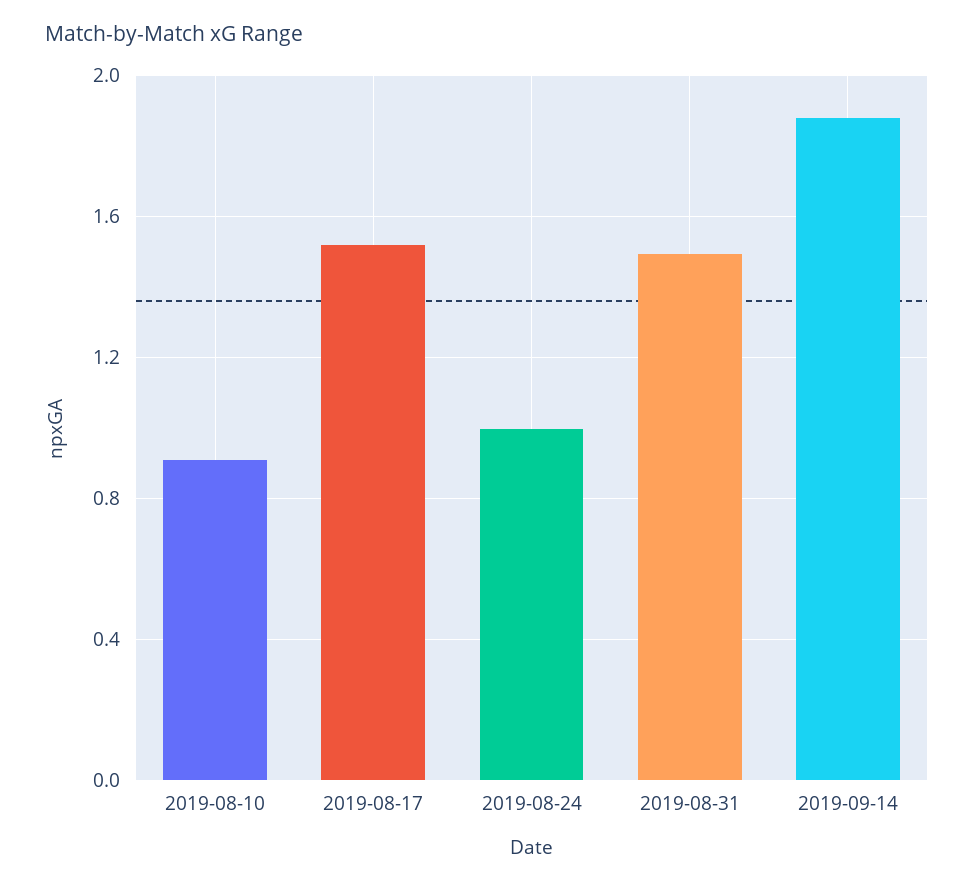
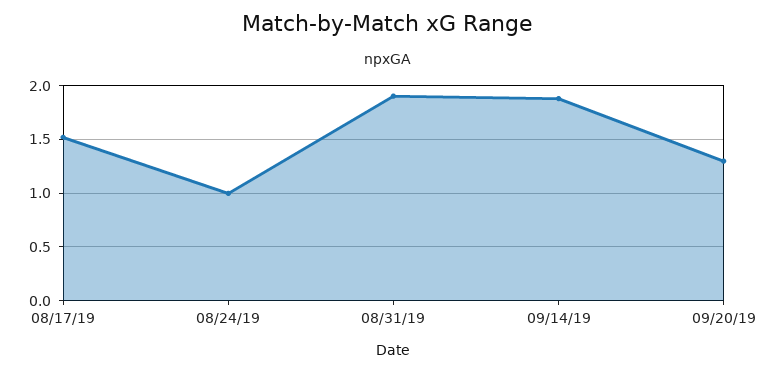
2019-08-10: 0.9 -> none
2019-08-31: 1.5 -> 1.9
09/20/19: none -> 1.3

